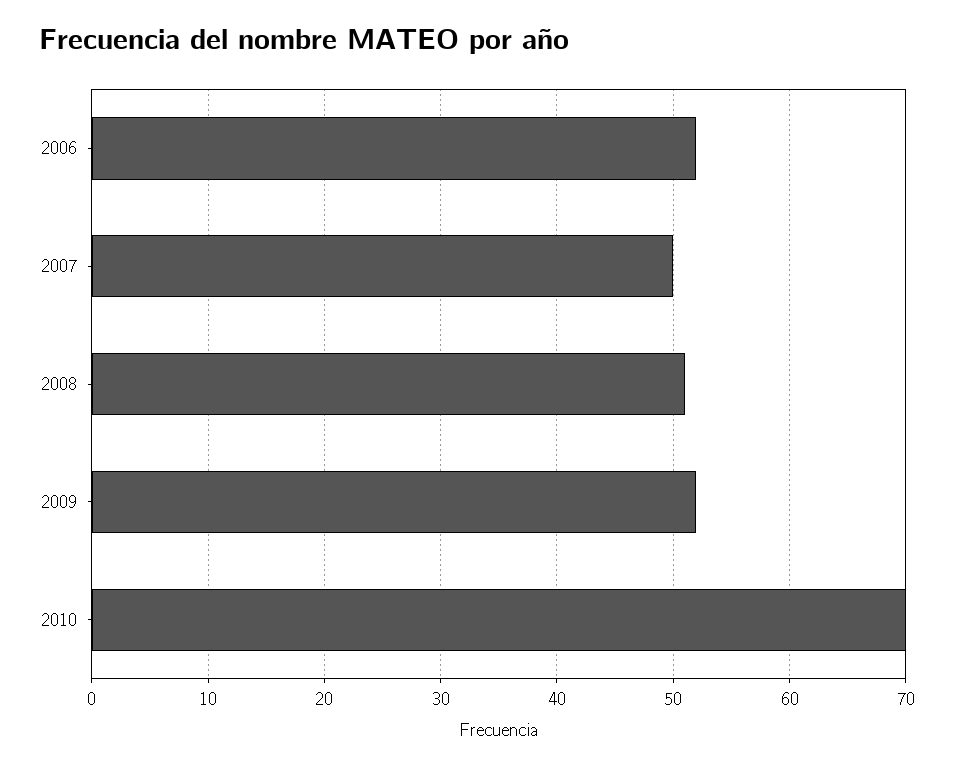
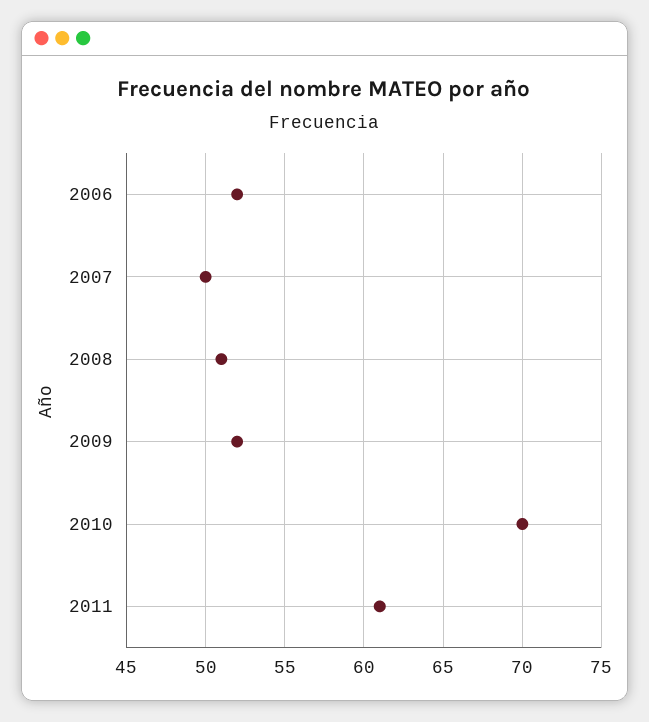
2011: none -> 61

